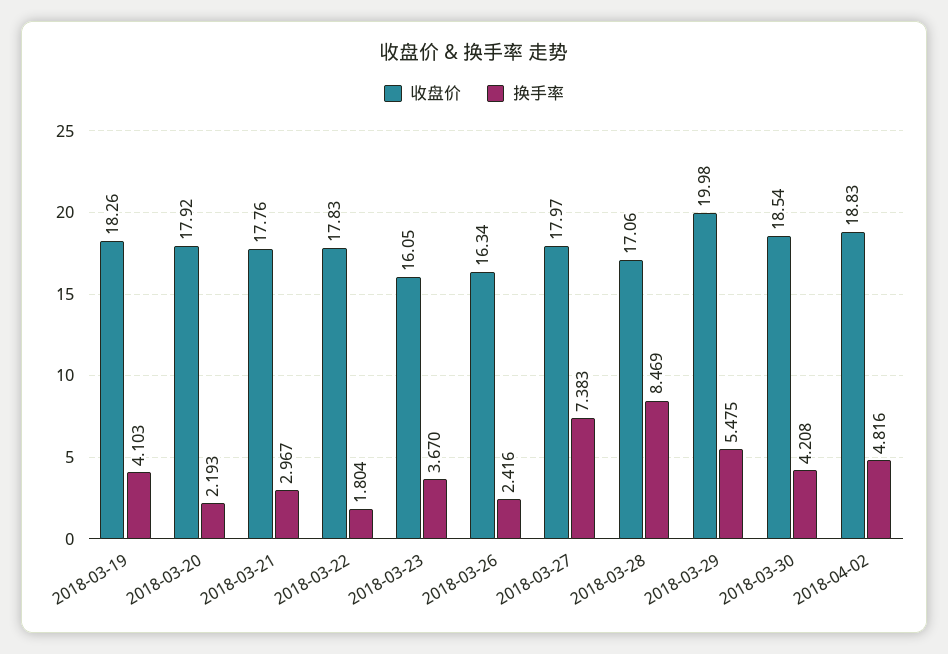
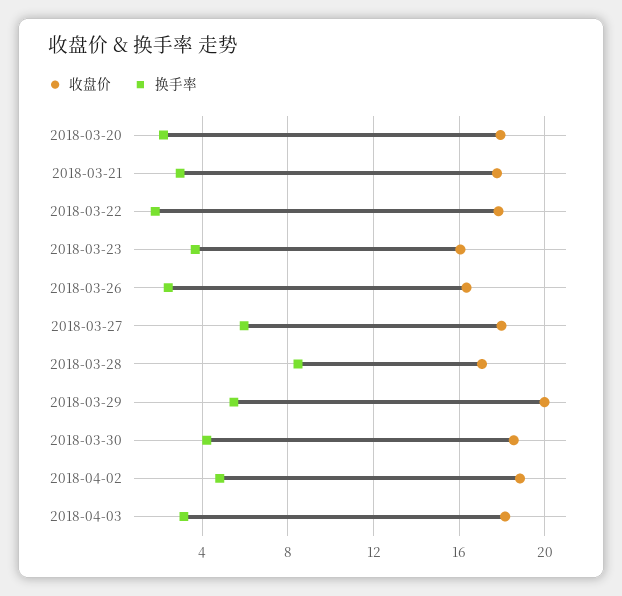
收盘价, 2018-03-19: 18.26 -> none
换手率, 2018-03-19: 4.103 -> none
换手率, 2018-03-27: 7.383 -> 6
收盘价, 2018-04-03: none -> 18
换手率, 2018-04-03: none -> 3

